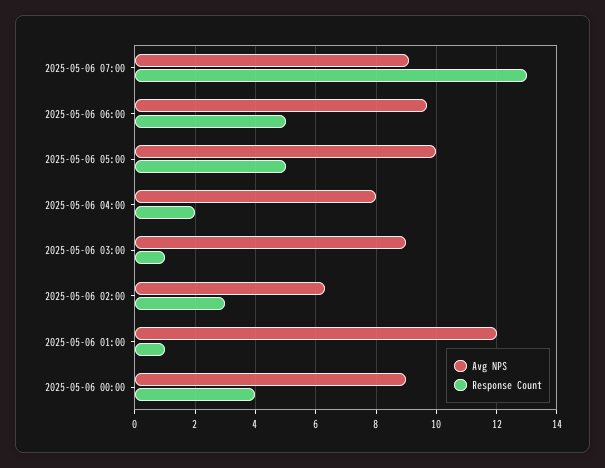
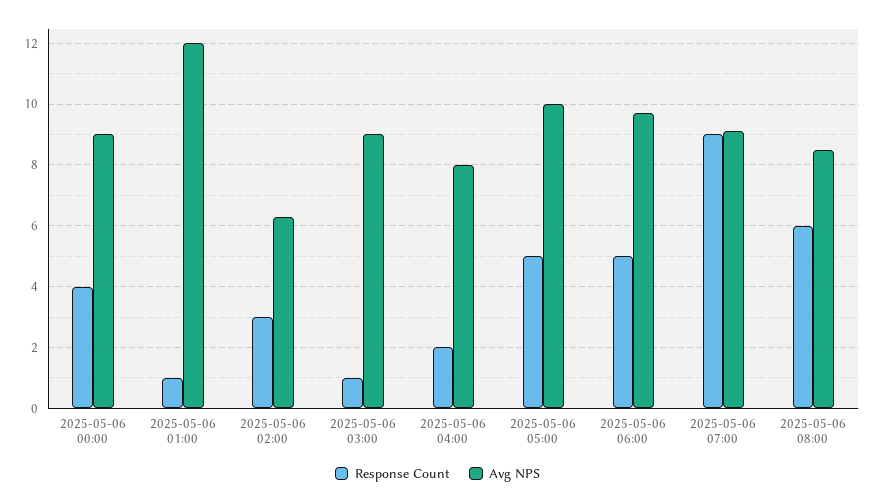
Response Count, 2025-05-06 07:00: 13 -> 9
Response Count, 2025-05-06 08:00: none -> 6
Avg NPS, 2025-05-06 08:00: none -> 8.5

